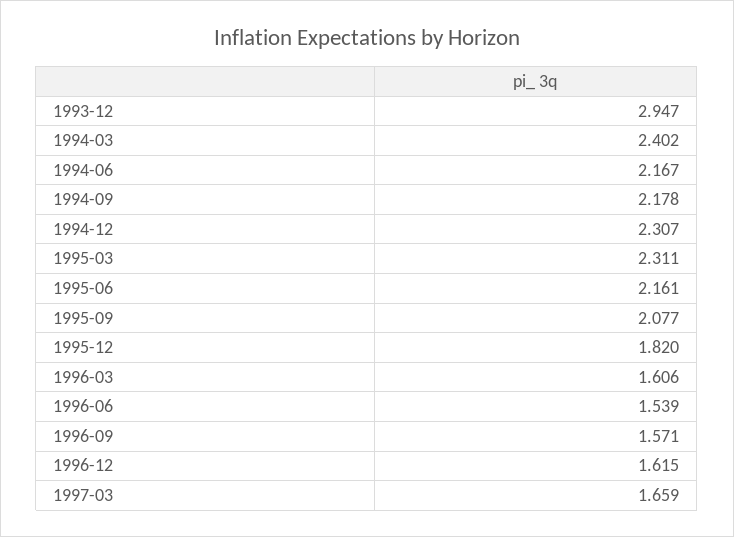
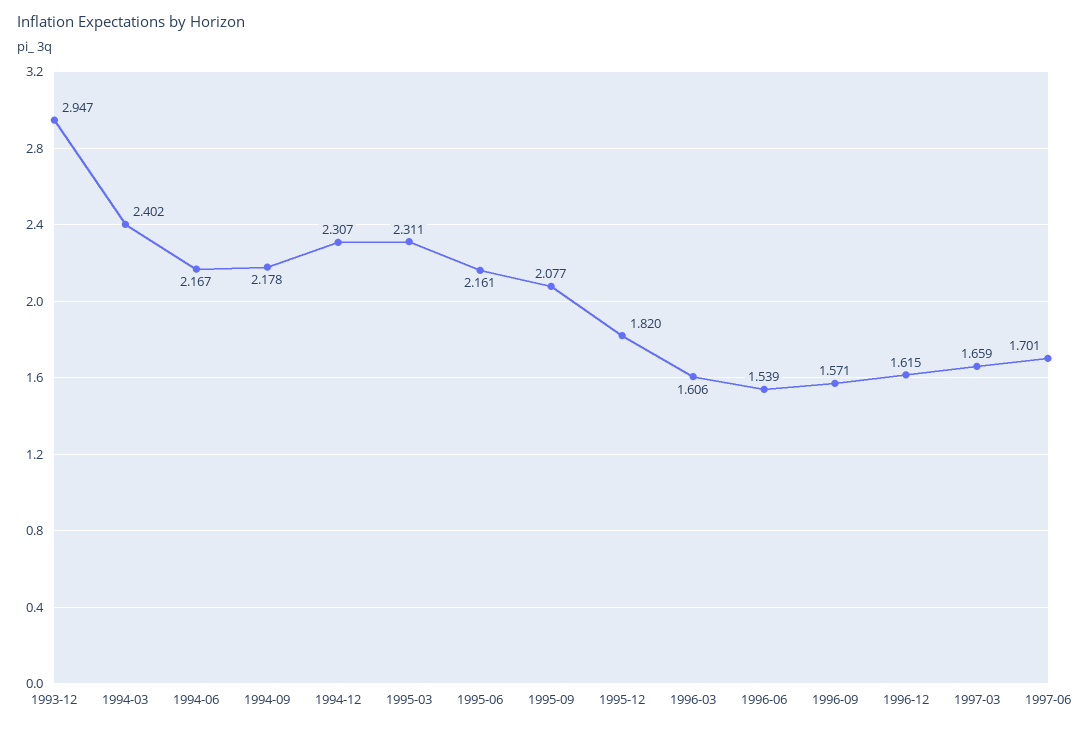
1997-06: none -> 1.701

